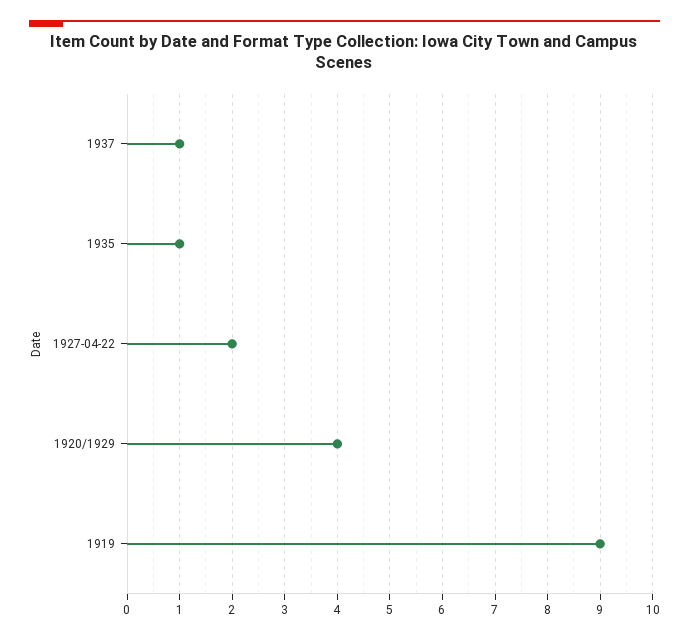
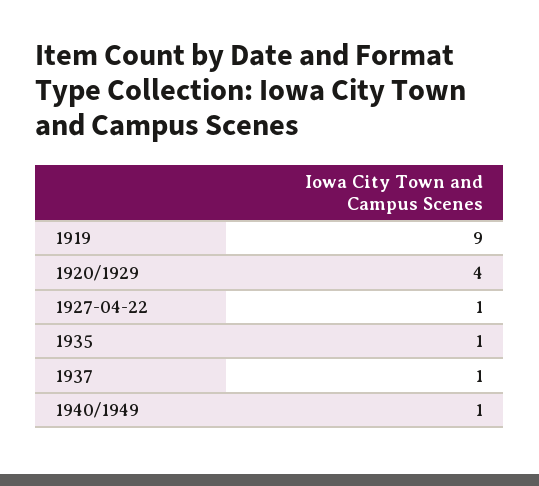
1927-04-22: 2 -> 1
1940/1949: none -> 1

